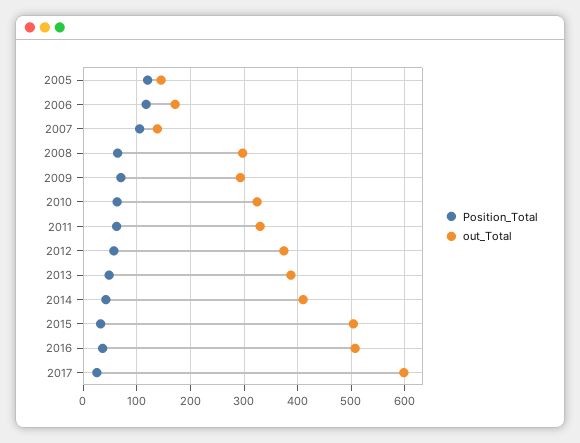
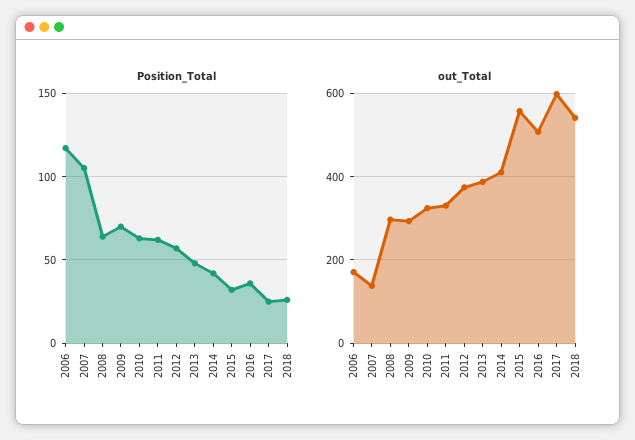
Position_Total, 2005: 120 -> none
out_Total, 2005: 140 -> none
out_Total, 2015: 500 -> 560
Position_Total, 2018: none -> 25
out_Total, 2018: none -> 540

